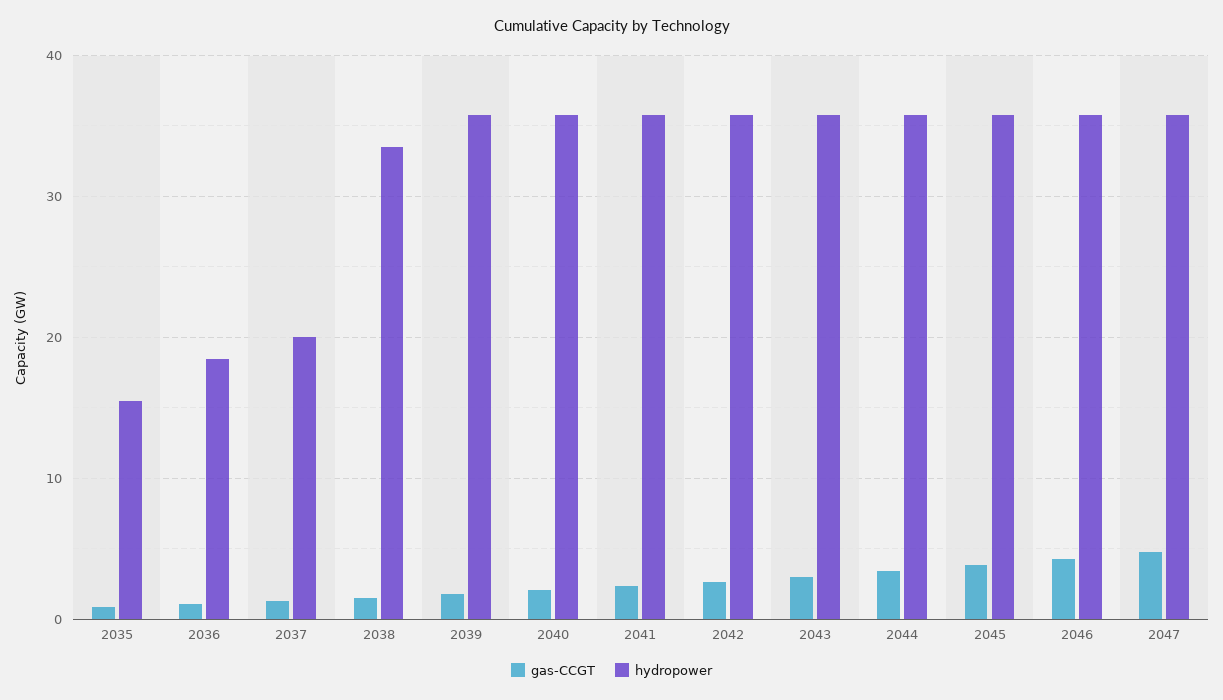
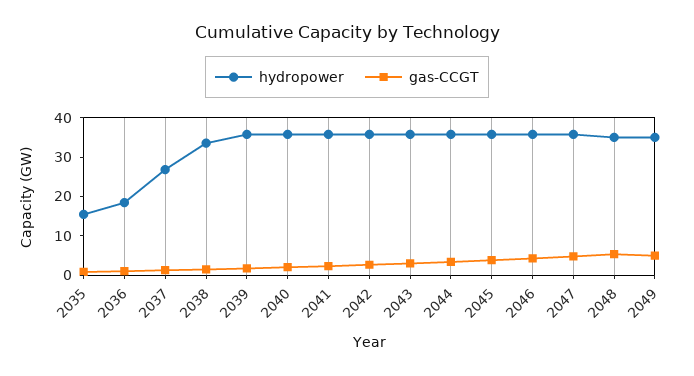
hydropower, 2037: 20 -> 27.5
hydropower, 2048: none -> 35
gas-CCGT, 2048: none -> 5
hydropower, 2049: none -> 35
gas-CCGT, 2049: none -> 5

